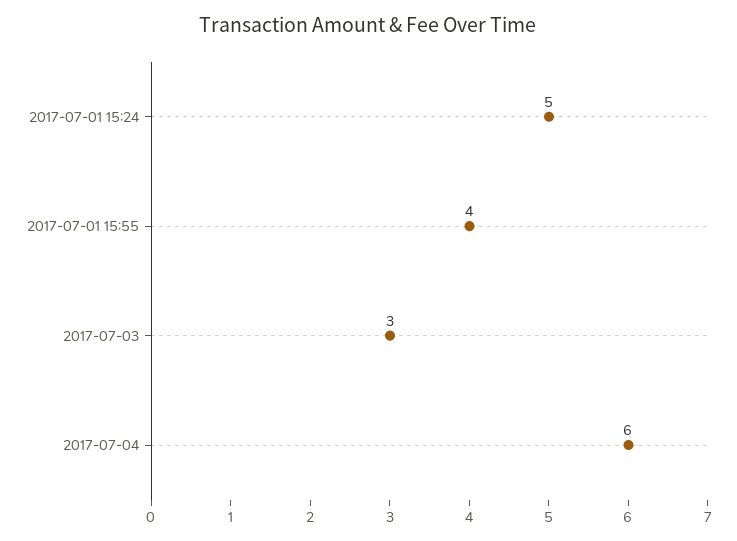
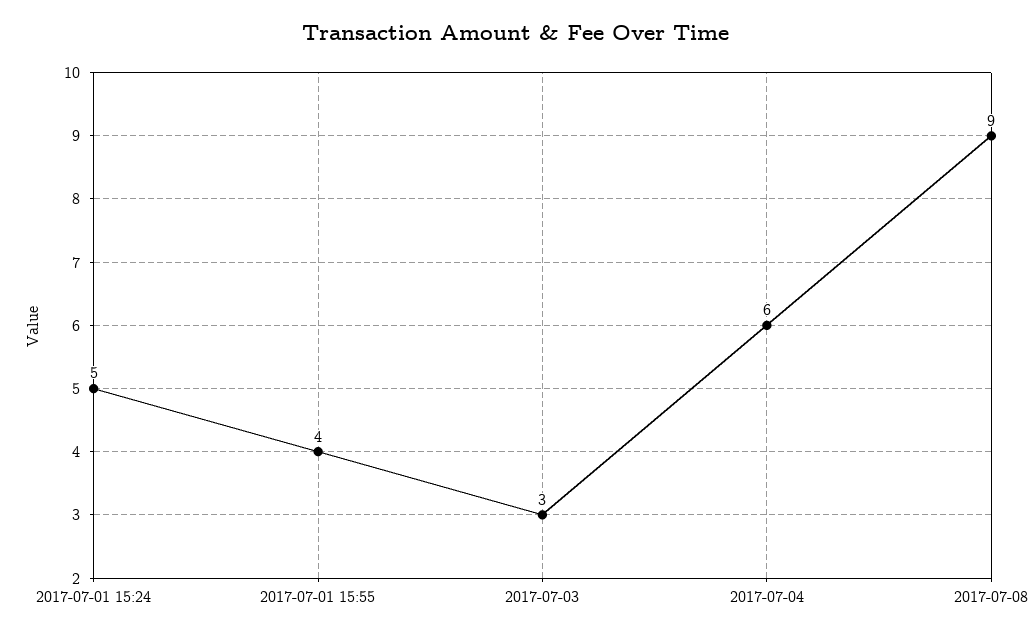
2017-07-08: none -> 9

